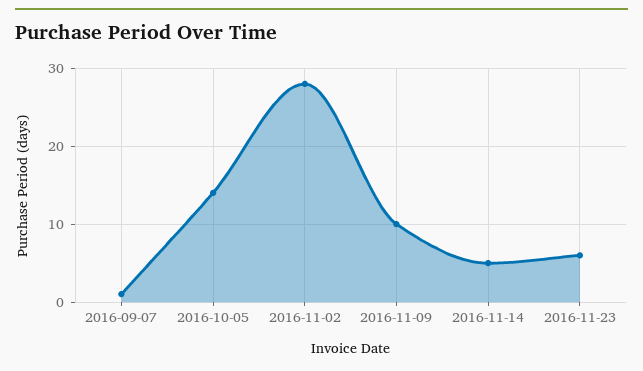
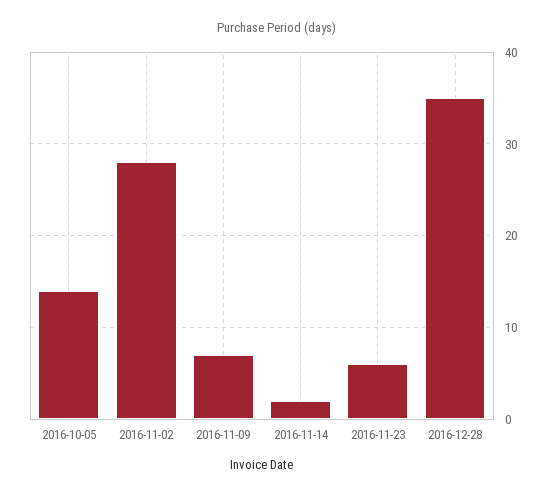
2016-09-07: 1 -> none
2016-11-09: 10 -> 7
2016-11-14: 5 -> 2
2016-12-28: none -> 35

